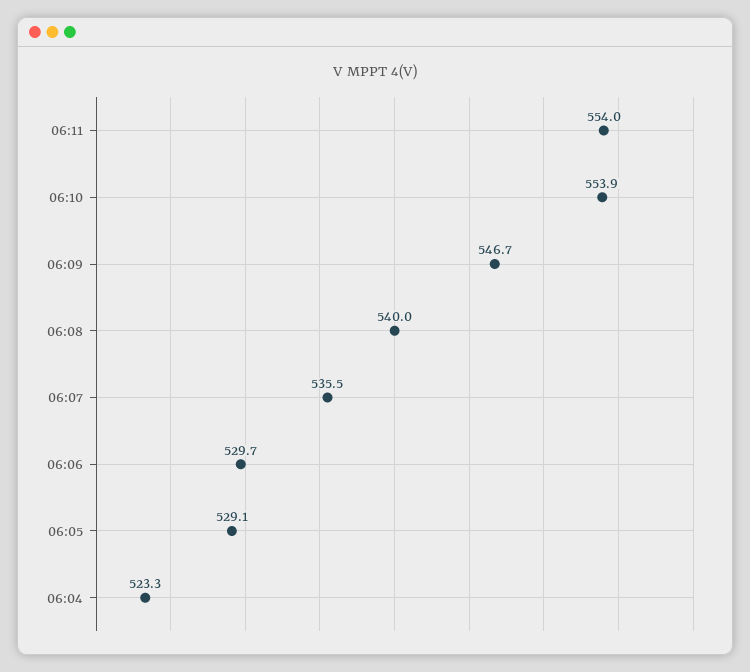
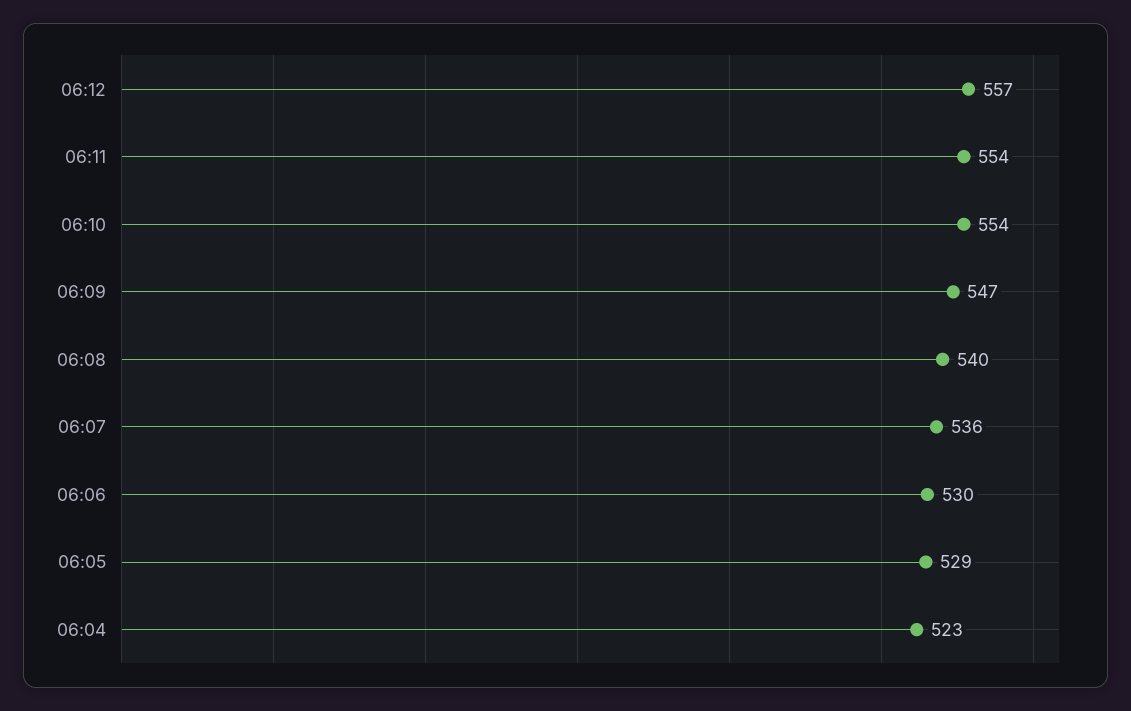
06:12: none -> 557

